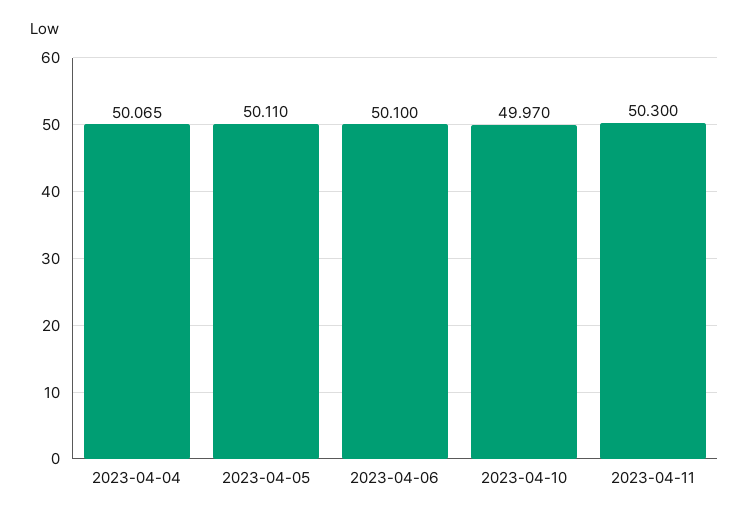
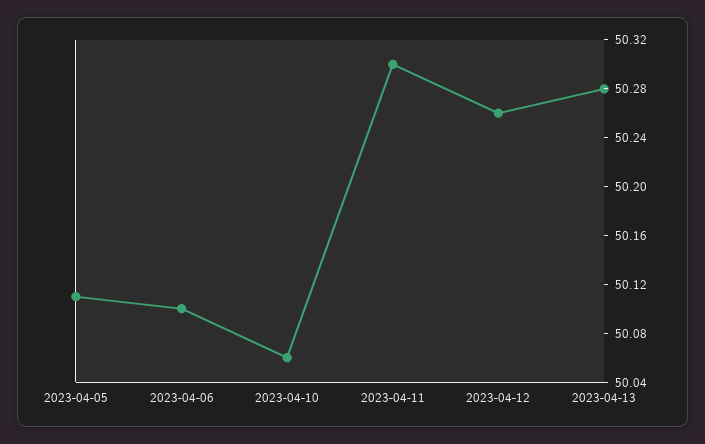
2023-04-04: 50.065 -> none
2023-04-10: 49.97 -> 50.06
2023-04-12: none -> 50.26
2023-04-13: none -> 50.28

